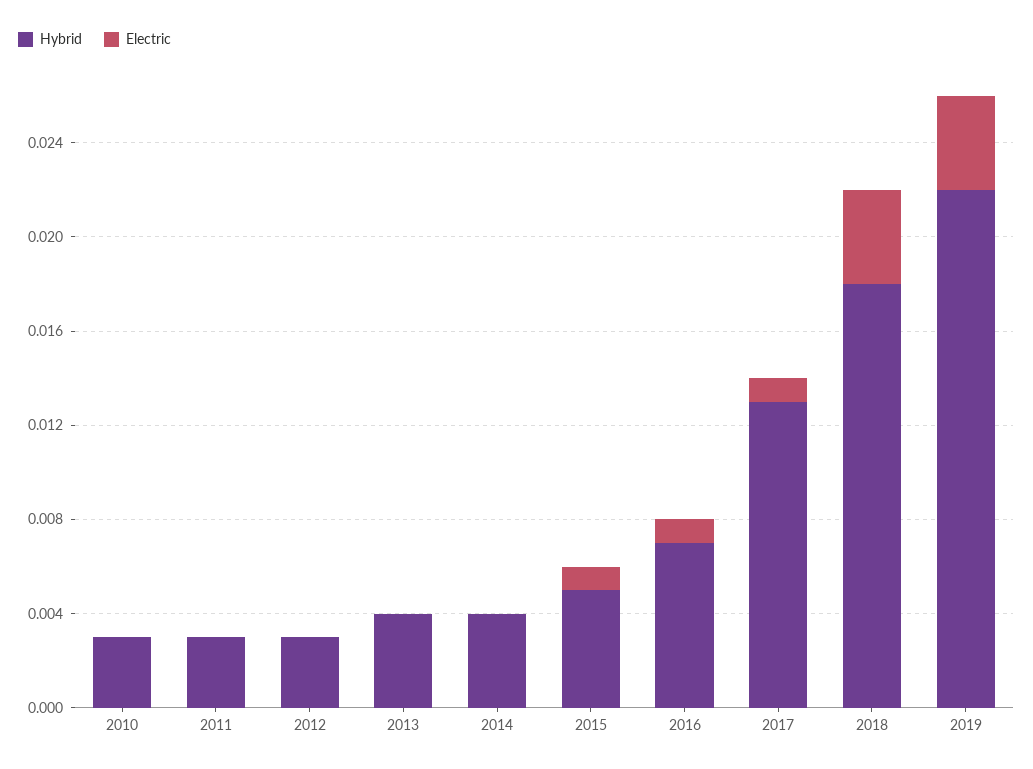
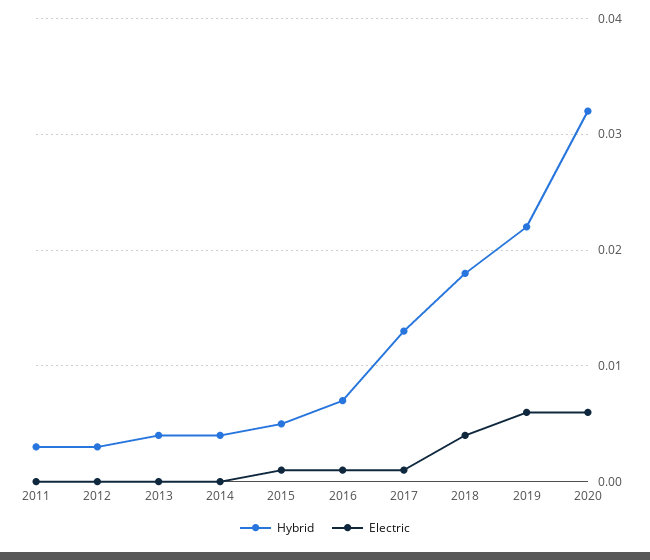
Hybrid, 2010: 0.003 -> none
Electric, 2010: 0 -> none
Electric, 2019: 0.004 -> 0.006
Hybrid, 2020: none -> 0.032
Electric, 2020: none -> 0.006

